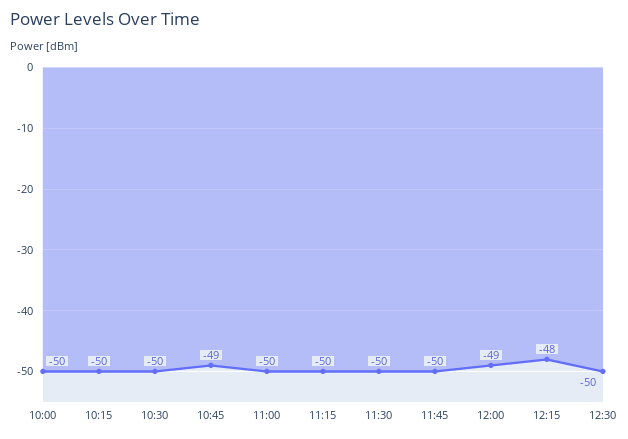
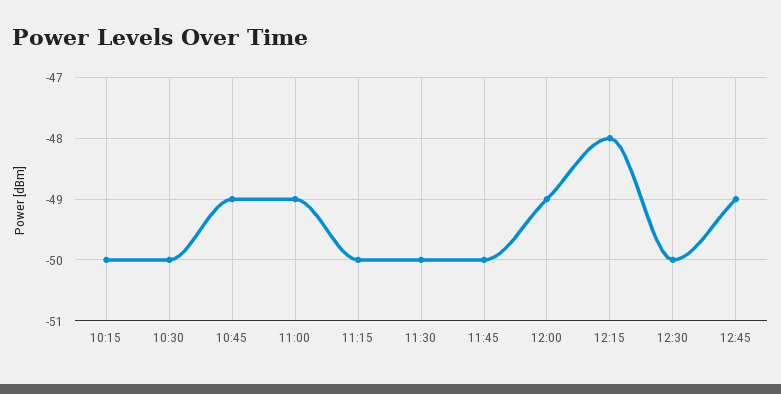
10:00: -50 -> none
11:00: -50 -> -49
12:45: none -> -49

